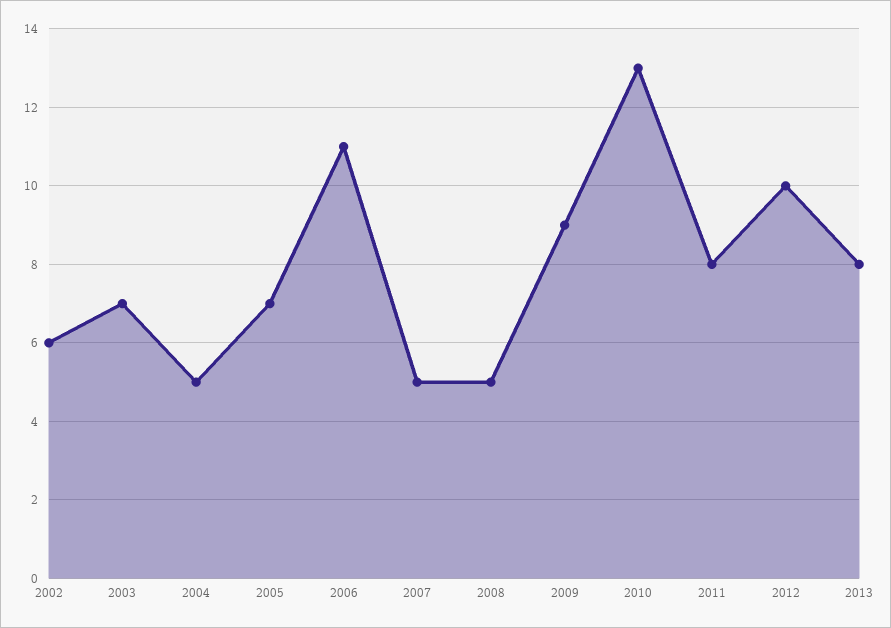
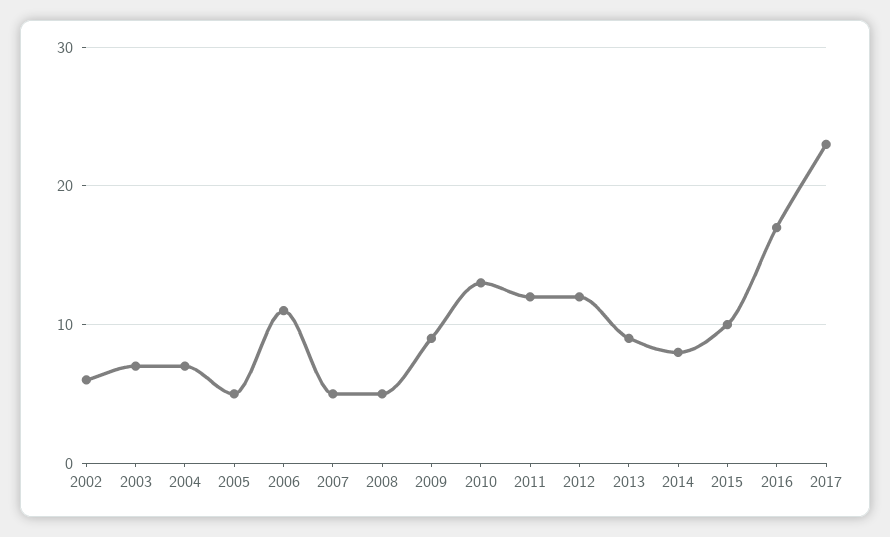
2004: 5 -> 7
2005: 7 -> 5
2011: 8 -> 12
2012: 10 -> 12
2013: 8 -> 9
2014: none -> 8
2015: none -> 10
2016: none -> 17
2017: none -> 23

